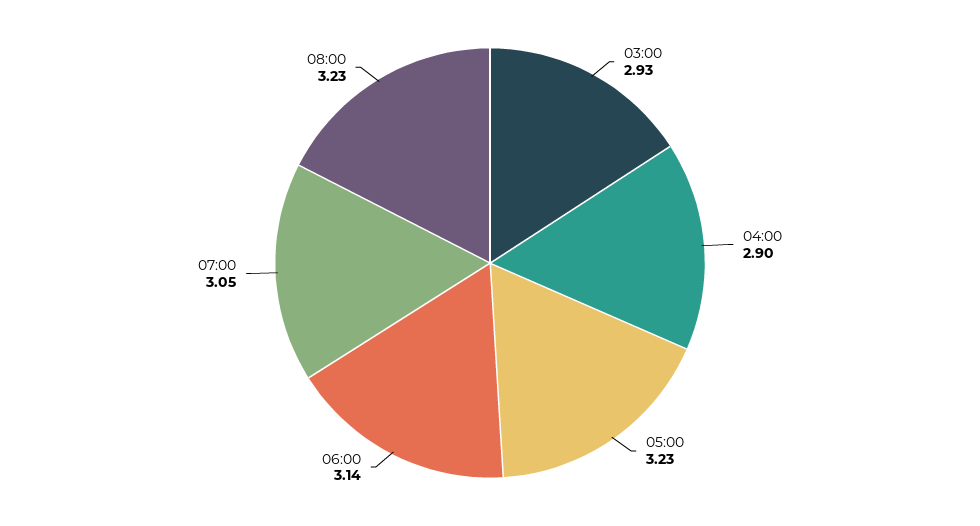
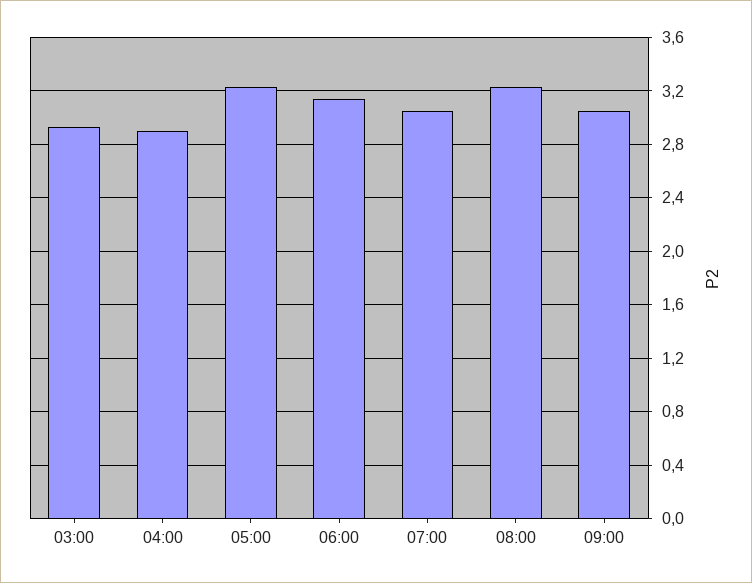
09:00: none -> 3.05

